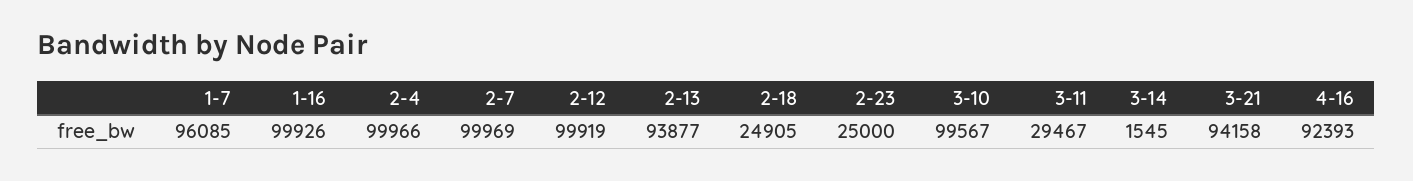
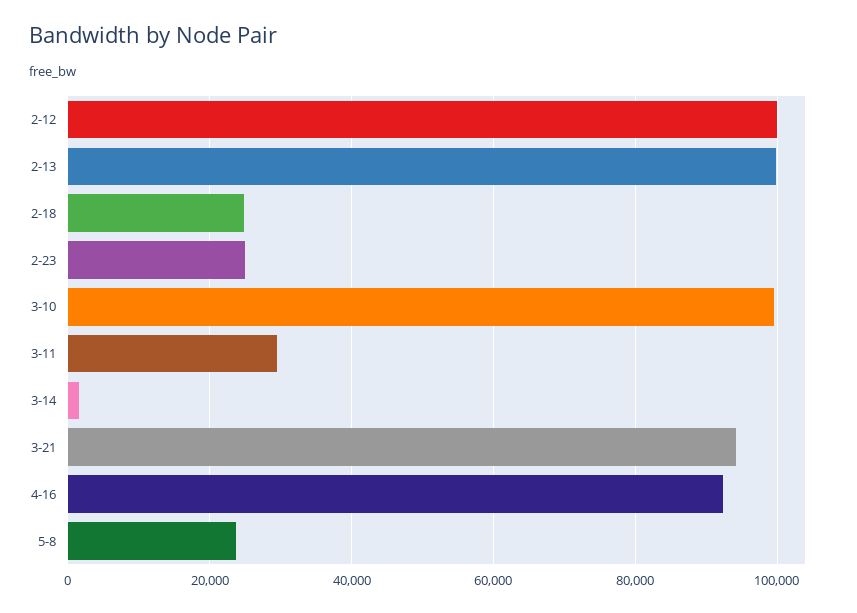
1-7: 96085 -> none
1-16: 99926 -> none
2-4: 99966 -> none
2-7: 99969 -> none
2-13: 93877 -> 100000
5-8: none -> 24000

